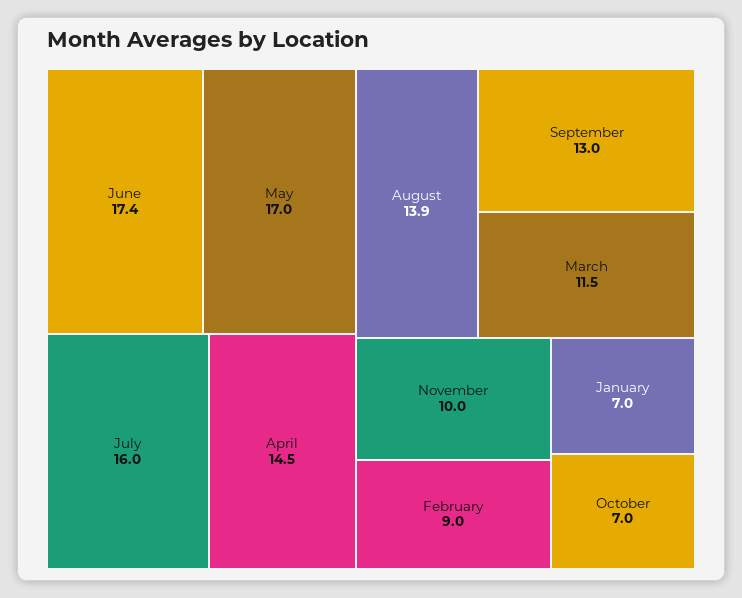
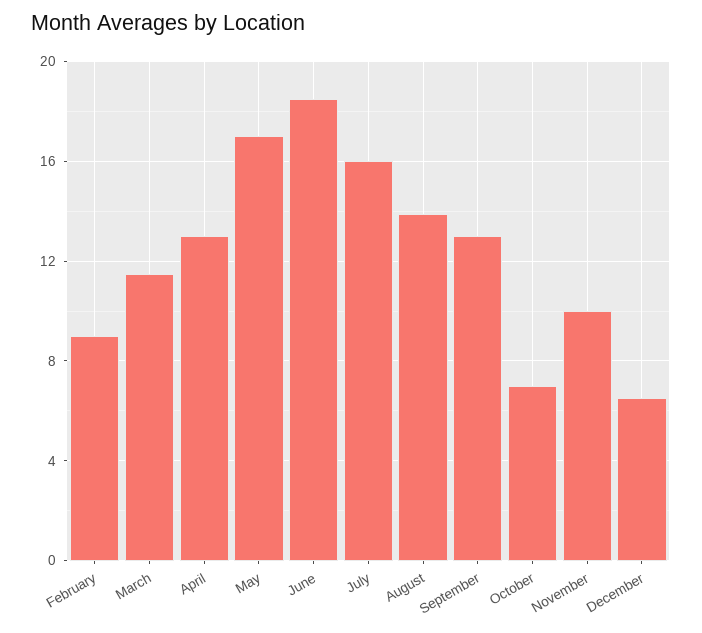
June: 17.4 -> 18.5
April: 14.5 -> 13
January: 7 -> none
December: none -> 6.5

